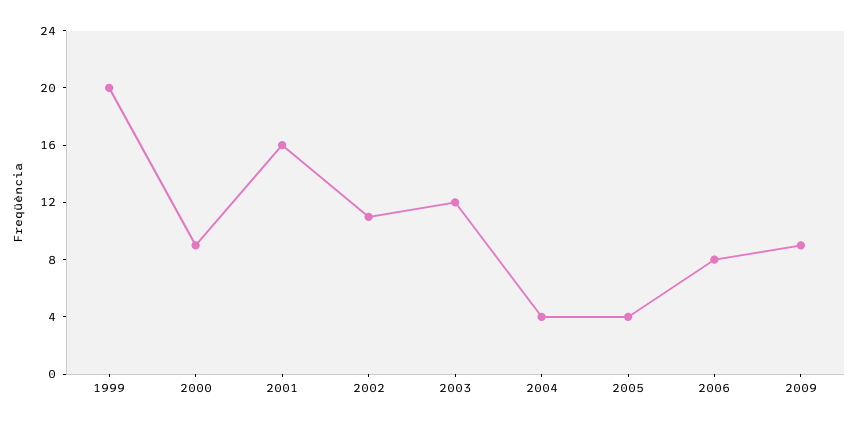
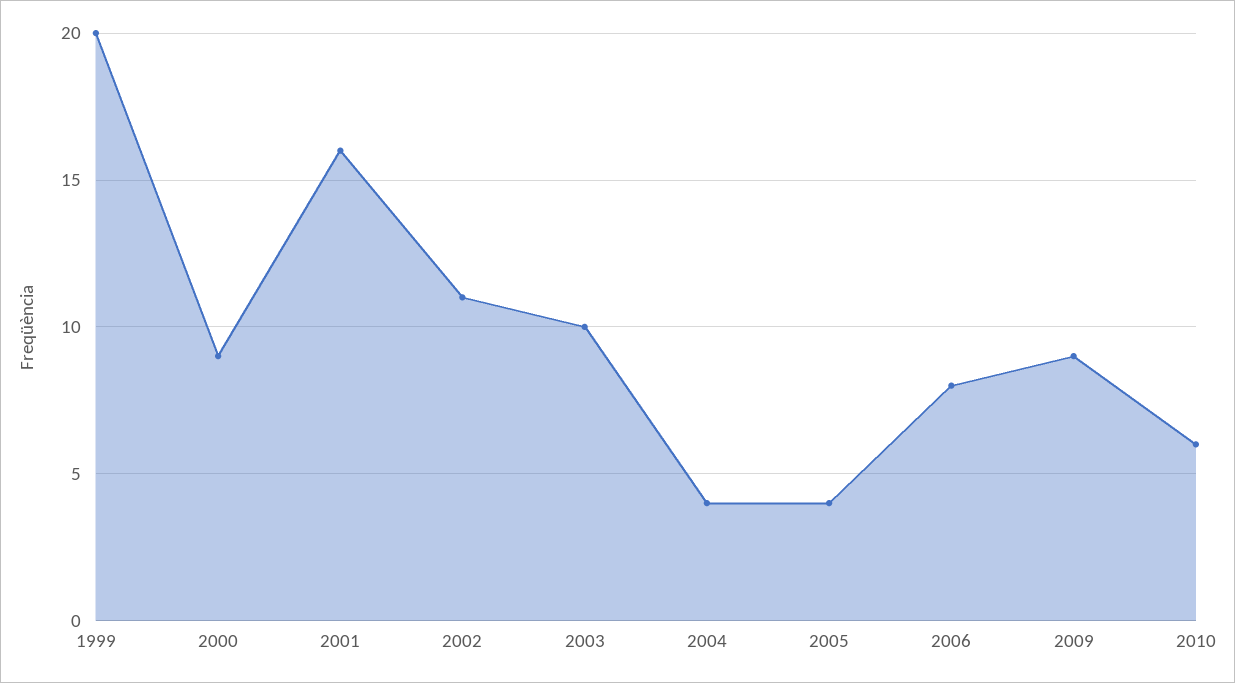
2003: 12 -> 10
2010: none -> 6

